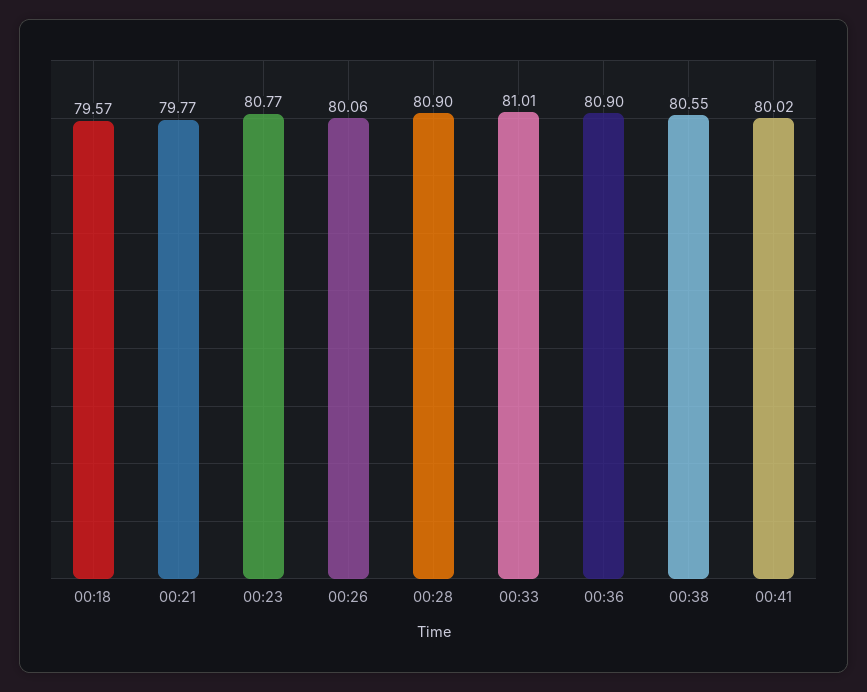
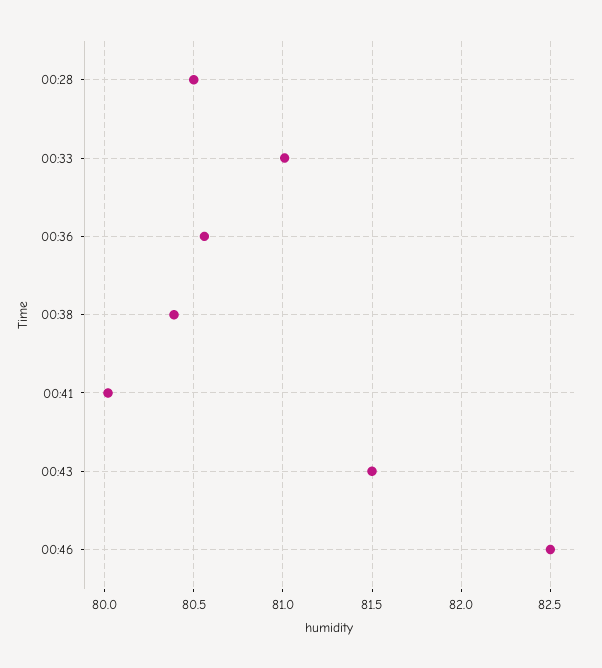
00:18: 79.57 -> none
00:21: 79.77 -> none
00:23: 80.77 -> none
00:26: 80.06 -> none
00:28: 80.9 -> 80.5
00:36: 80.9 -> 80.55
00:38: 80.55 -> 80.4
00:43: none -> 81.5
00:46: none -> 82.5

